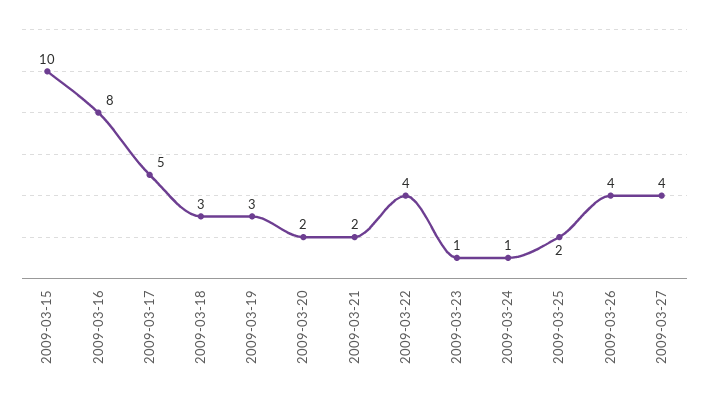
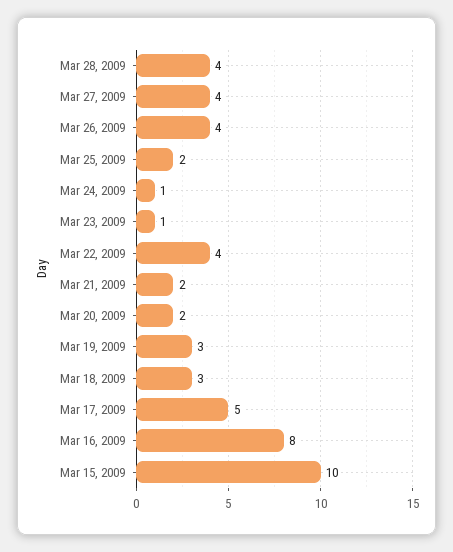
Mar 28, 2009: none -> 4

